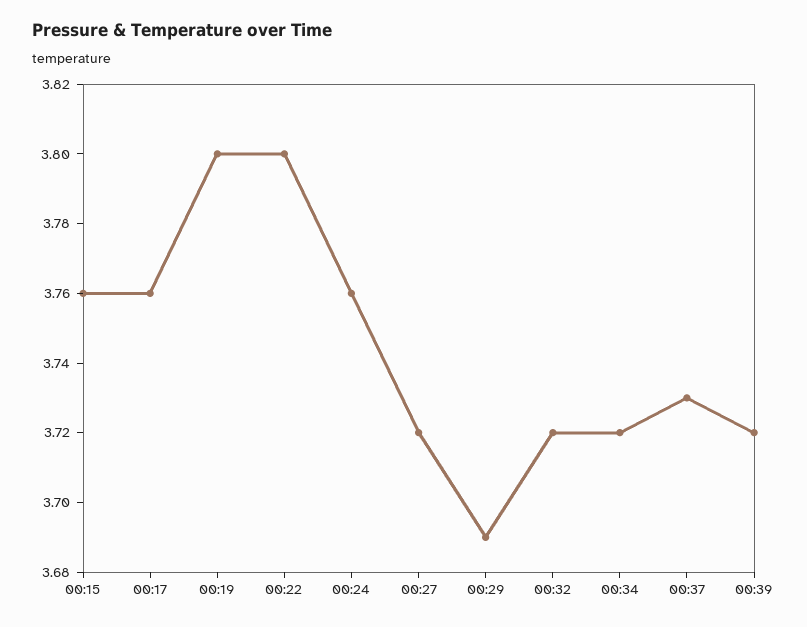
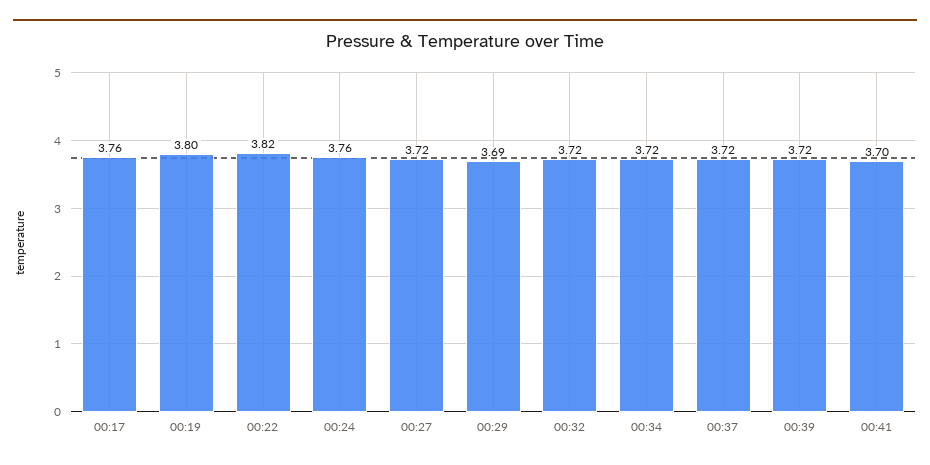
00:15: 3.76 -> none
00:22: 3.8 -> 3.82
00:37: 3.73 -> 3.72
00:41: none -> 3.7

